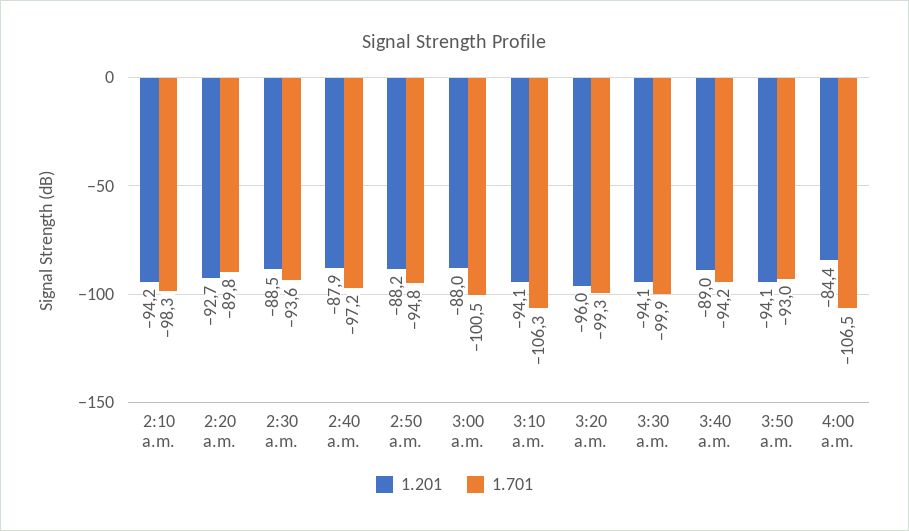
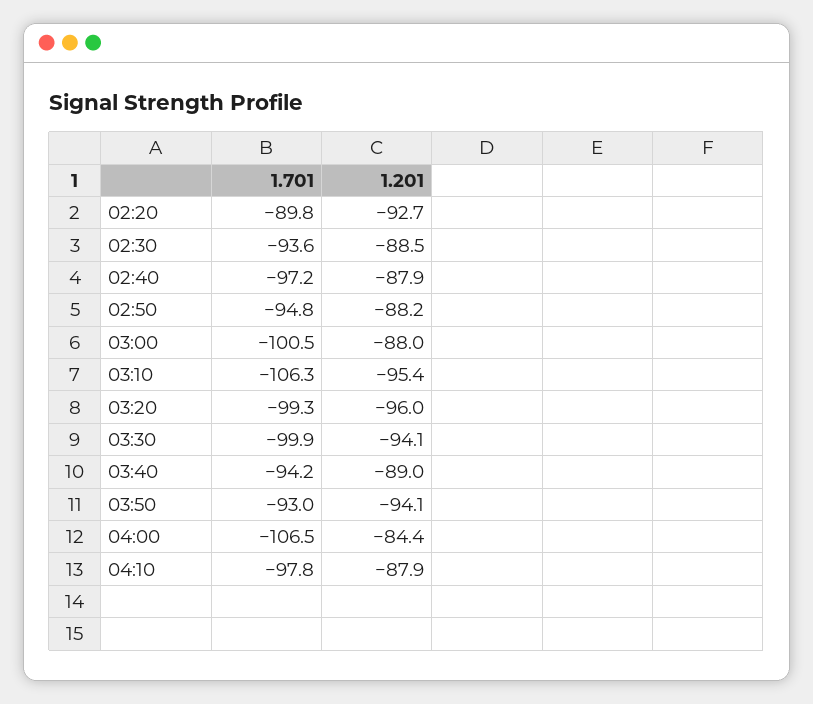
1.201, 2:10 a.m.: -94.2 -> none
1.701, 2:10 a.m.: -98.3 -> none
1.201, 3:10 a.m.: -94.1 -> -95.4
1.701, 04:10: none -> -97.8
1.201, 04:10: none -> -87.9

